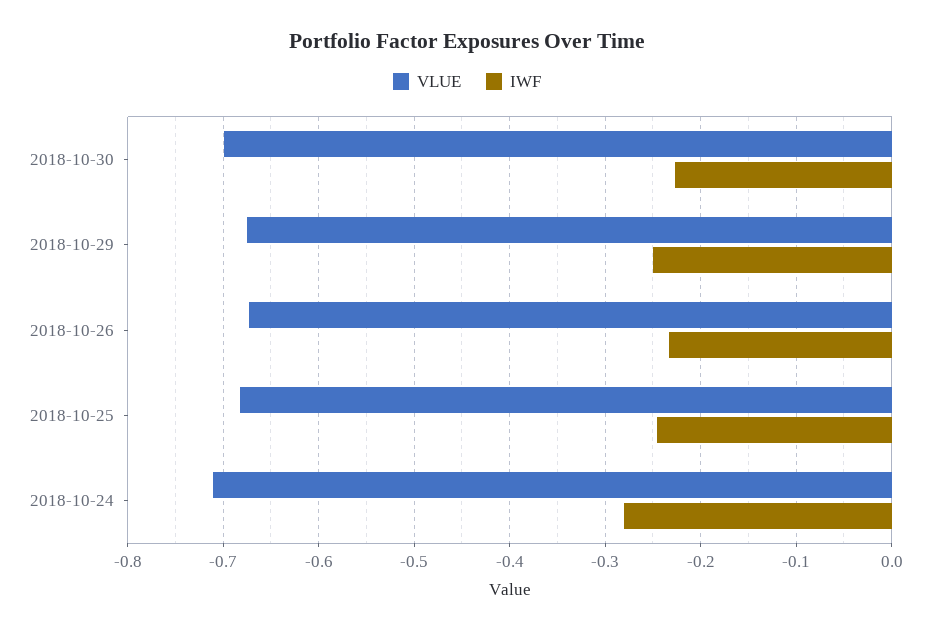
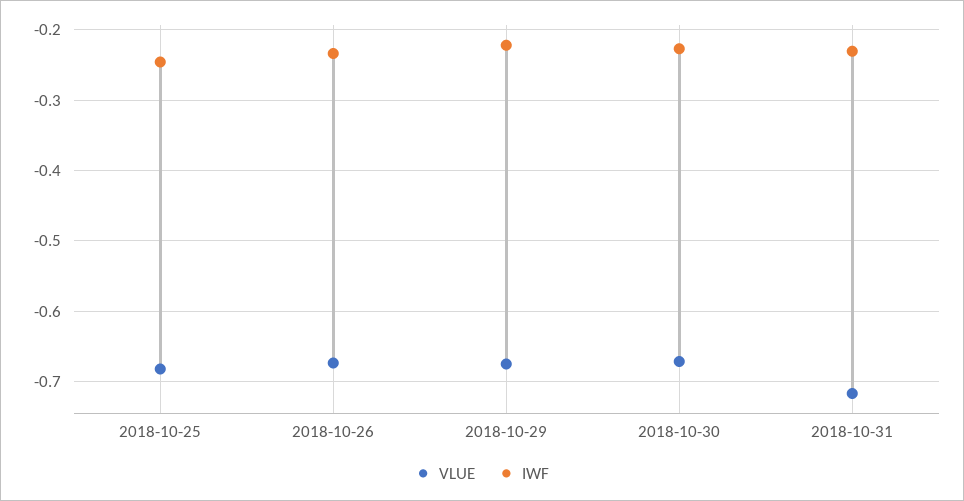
VLUE, 2018-10-30: -0.7 -> -0.67
IWF, 2018-10-29: -0.25 -> -0.22
VLUE, 2018-10-24: -0.71 -> none
IWF, 2018-10-24: -0.28 -> none
VLUE, 2018-10-31: none -> -0.72
IWF, 2018-10-31: none -> -0.23

